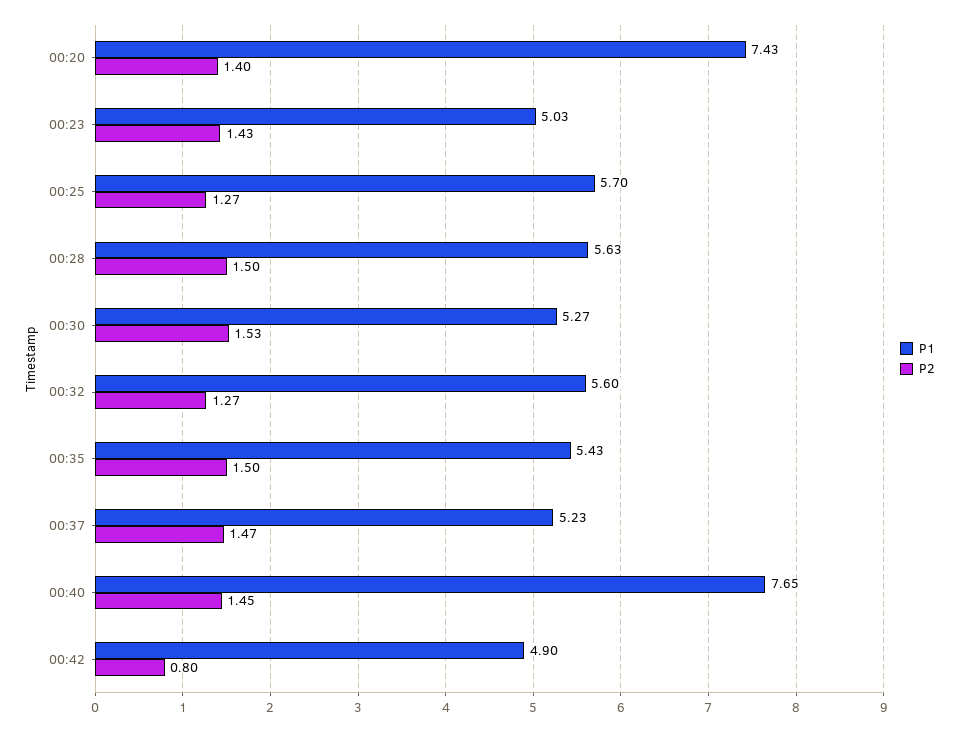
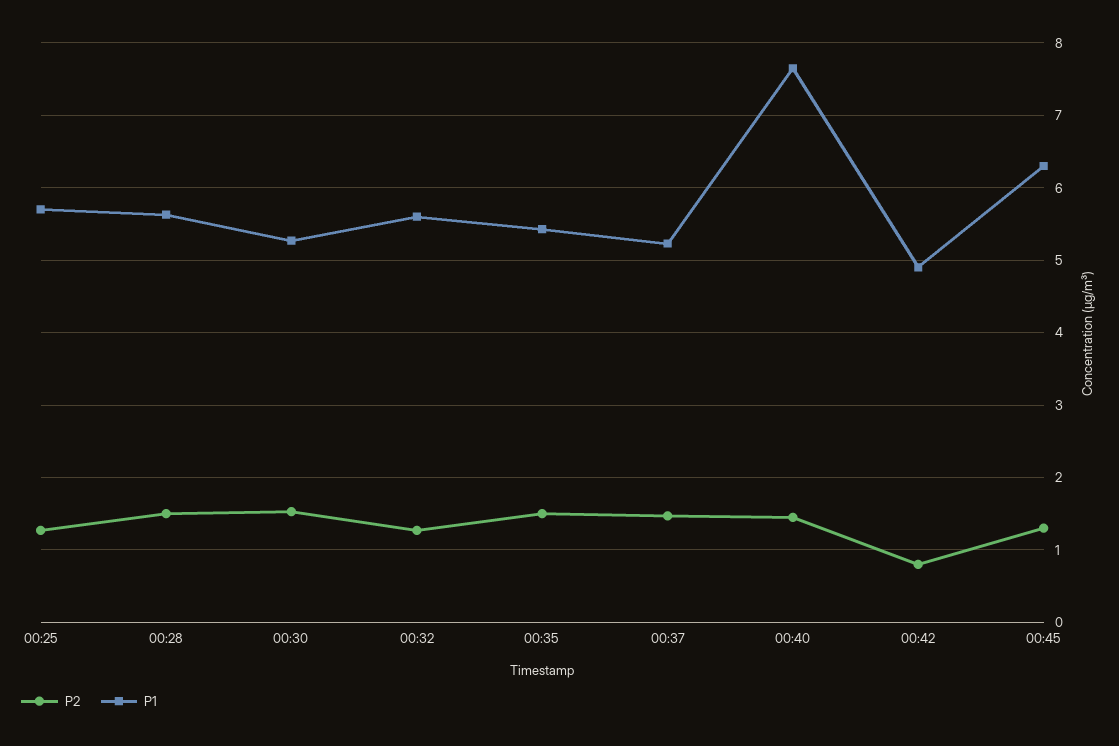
P1, 00:20: 7.43 -> none
P2, 00:20: 1.4 -> none
P1, 00:23: 5.03 -> none
P2, 00:23: 1.43 -> none
P2, 00:45: none -> 1.3
P1, 00:45: none -> 6.3

